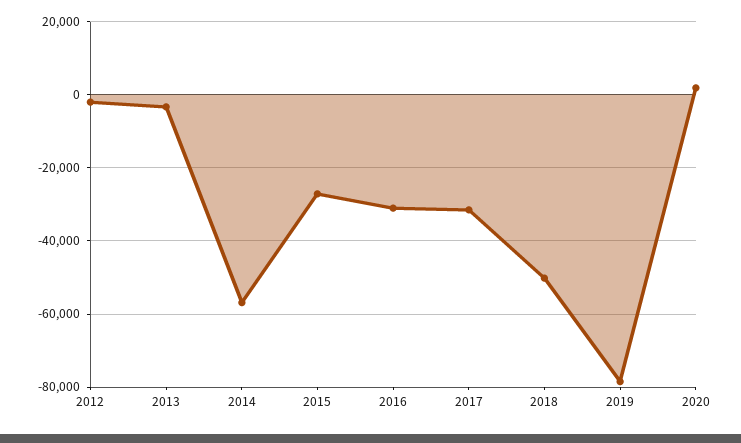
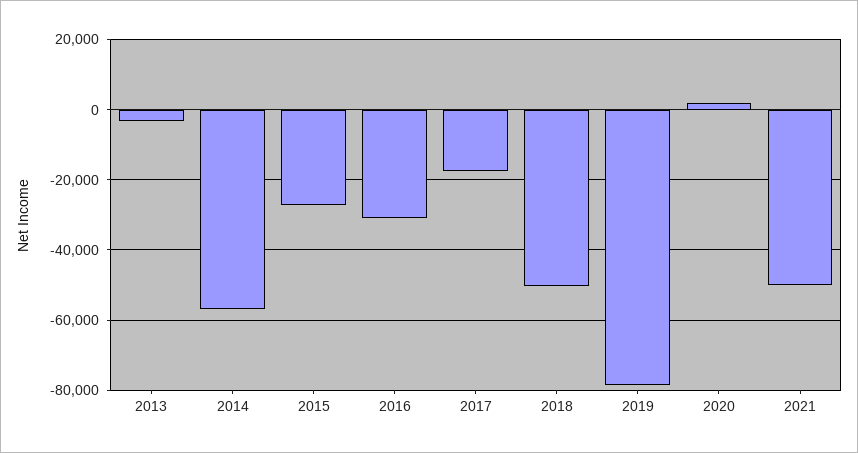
2012: -2000 -> none
2017: -32000 -> -18000
2021: none -> -50000

